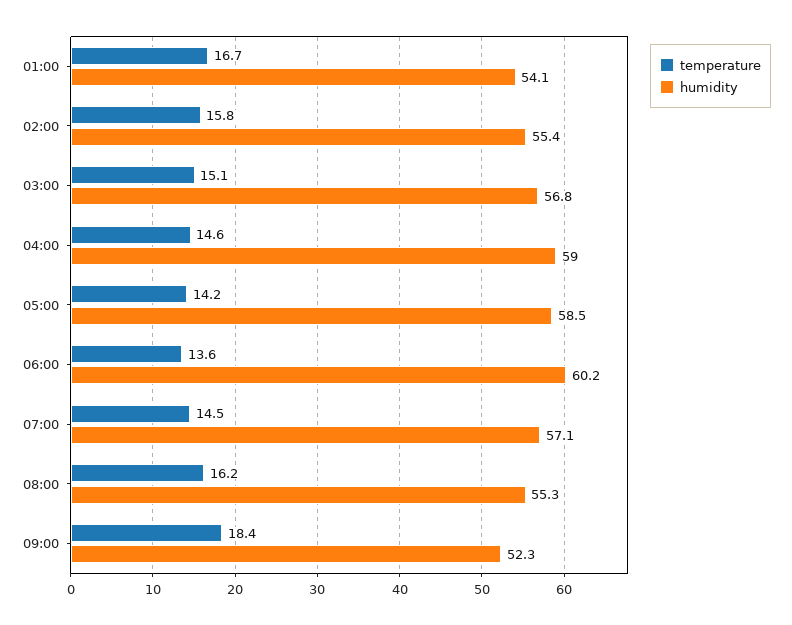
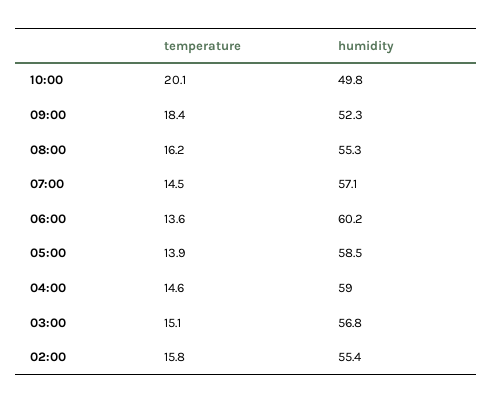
temperature, 01:00: 16.7 -> none
humidity, 01:00: 54.1 -> none
temperature, 05:00: 14.2 -> 13.9
temperature, 10:00: none -> 20.1
humidity, 10:00: none -> 49.8

